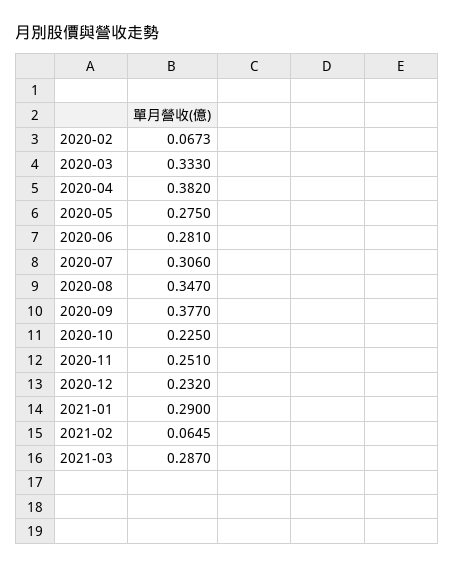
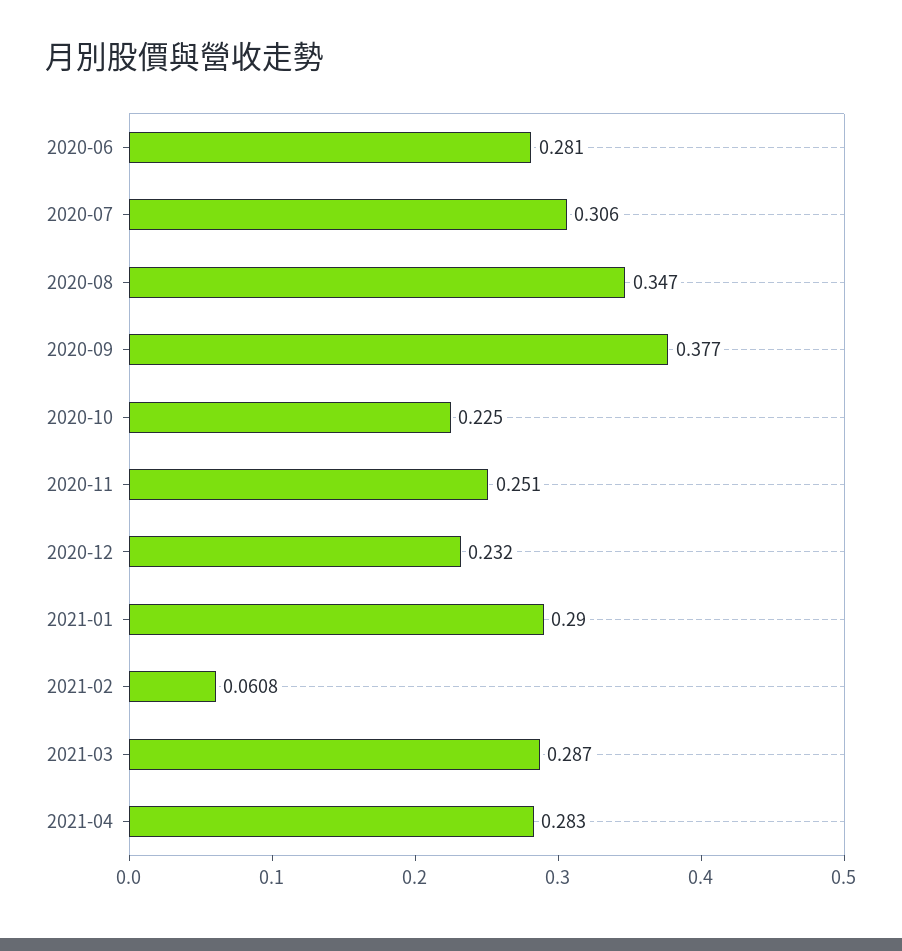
2020-02: 0.0673 -> none
2020-03: 0.333 -> none
2020-04: 0.382 -> none
2020-05: 0.275 -> none
2021-02: 0.0645 -> 0.0608
2021-04: none -> 0.283

